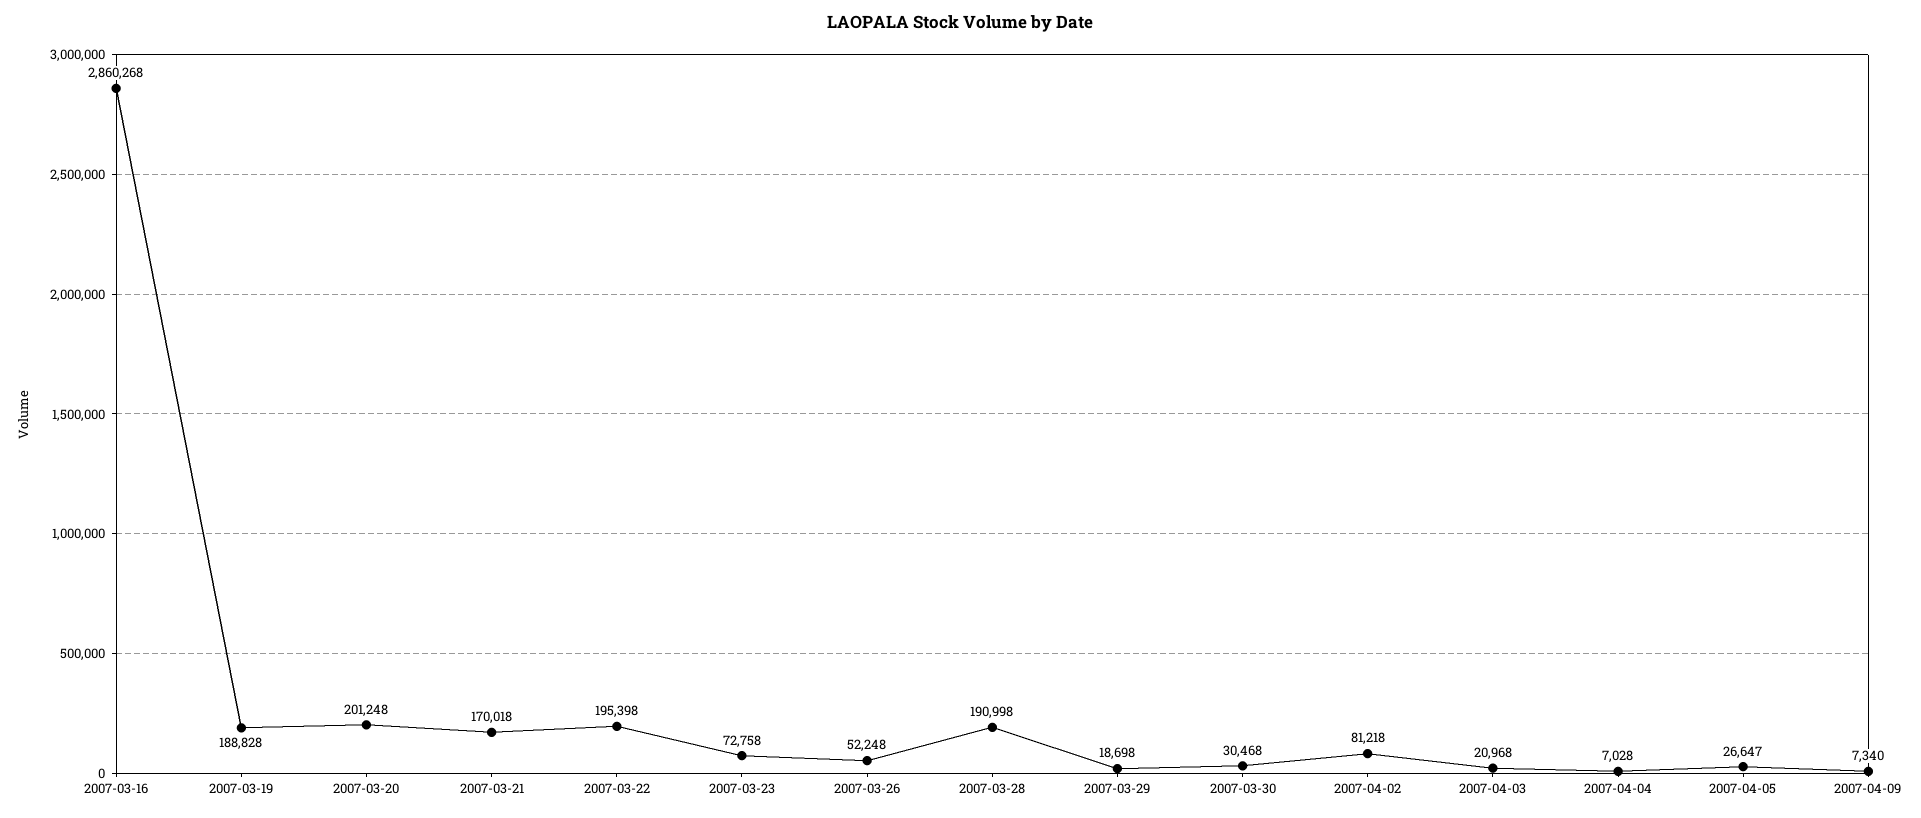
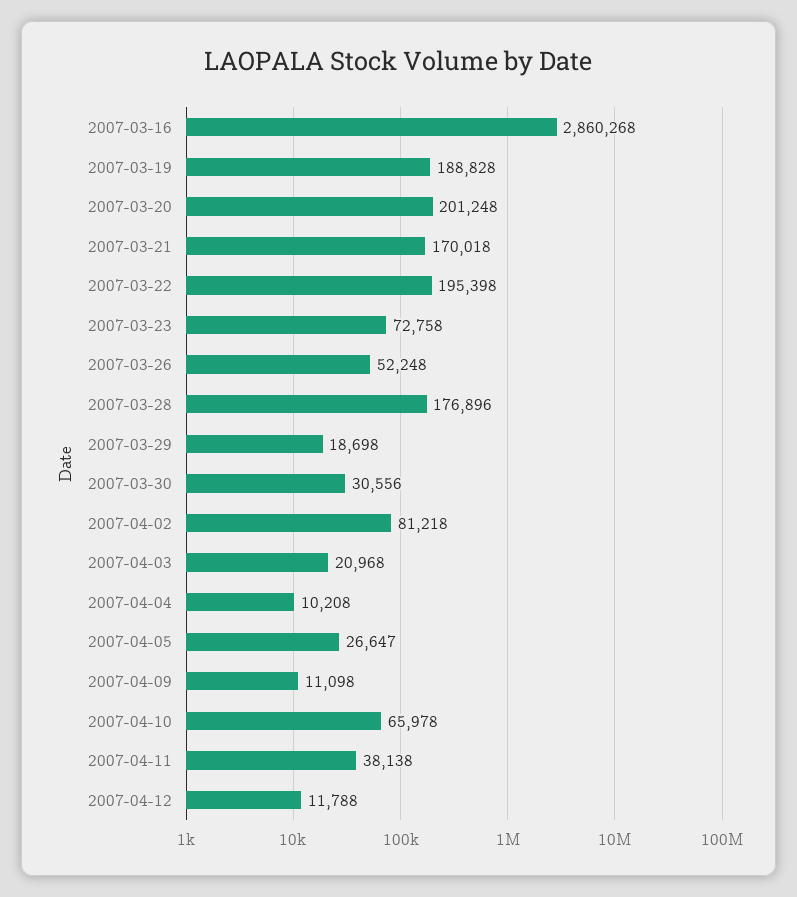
2007-03-28: 190998 -> 176896
2007-03-30: 30468 -> 30556
2007-04-04: 7028 -> 10208
2007-04-09: 7340 -> 11098
2007-04-10: none -> 65978
2007-04-11: none -> 38138
2007-04-12: none -> 11788

